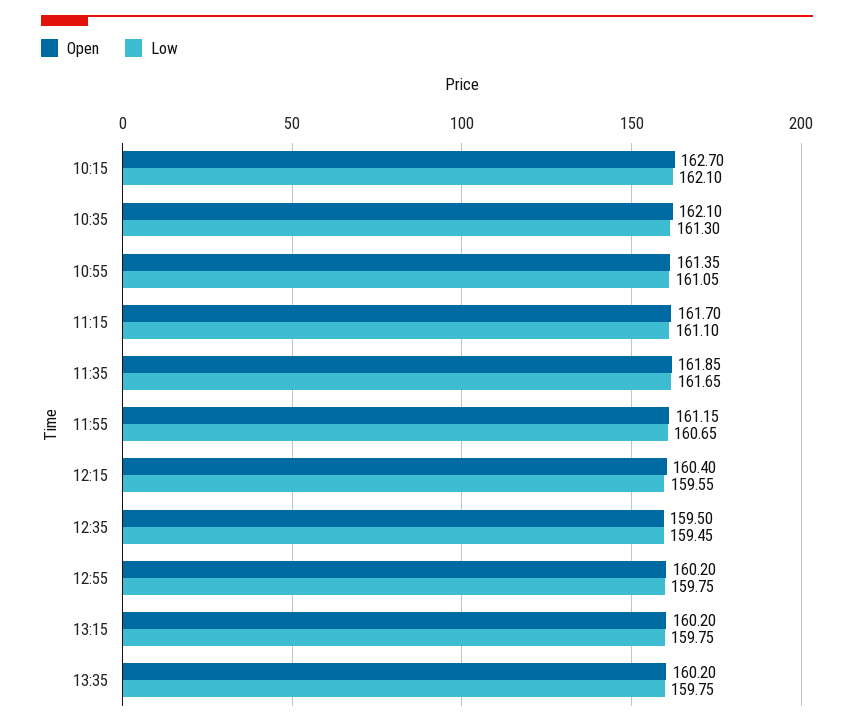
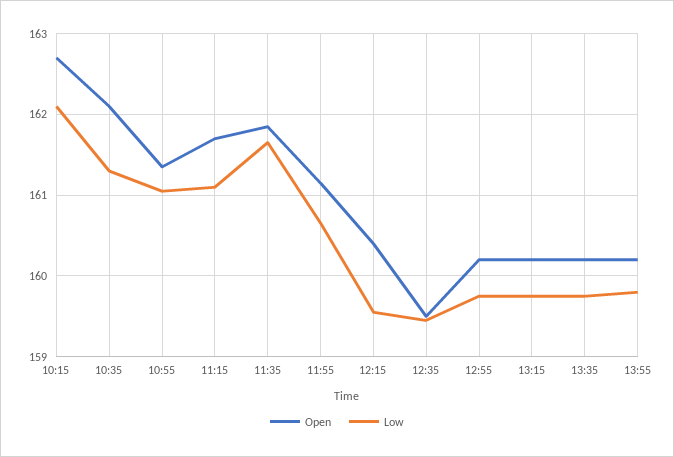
Open, 13:55: none -> 160.2
Low, 13:55: none -> 159.8

